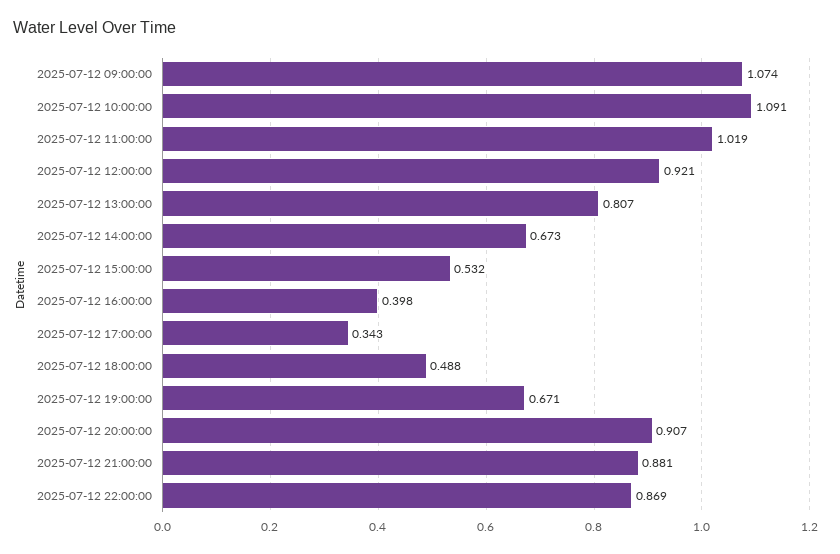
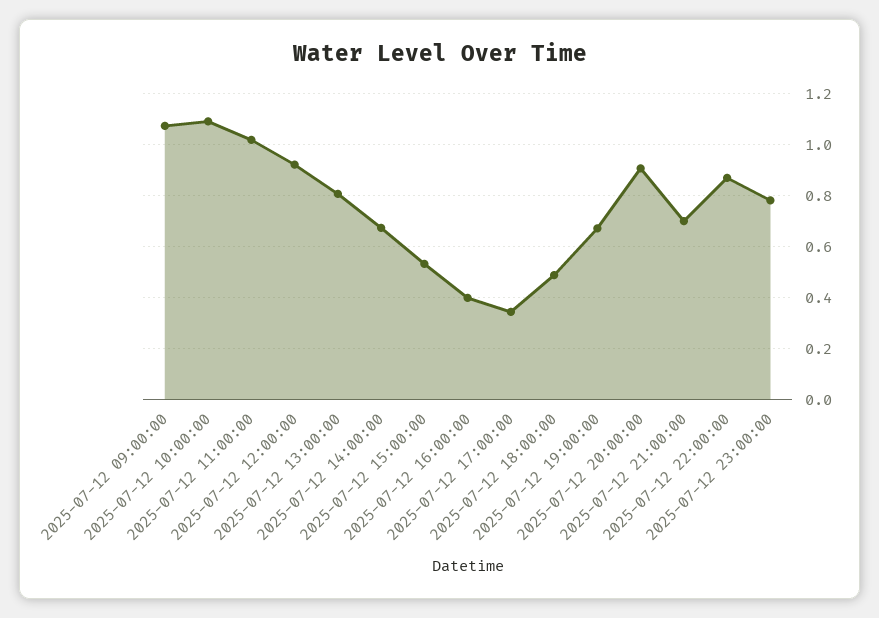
2025-07-12 21:00:00: 0.881 -> 0.7
2025-07-12 23:00:00: none -> 0.775

